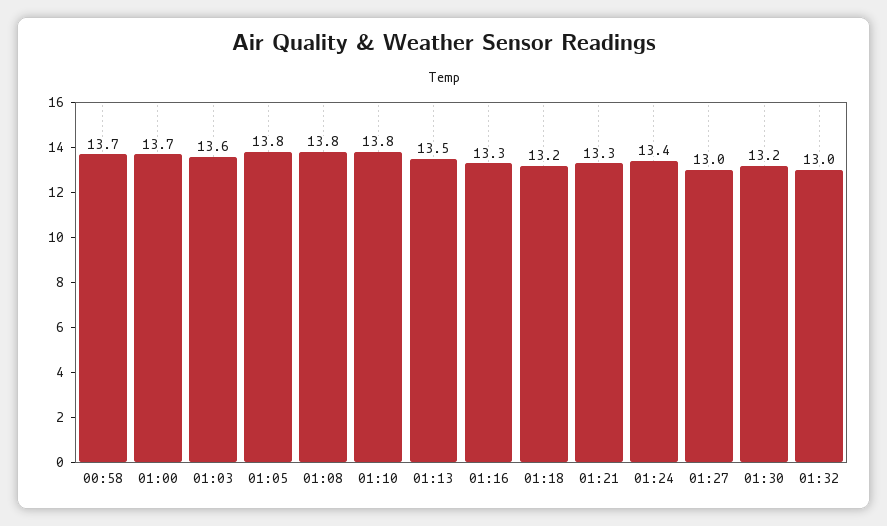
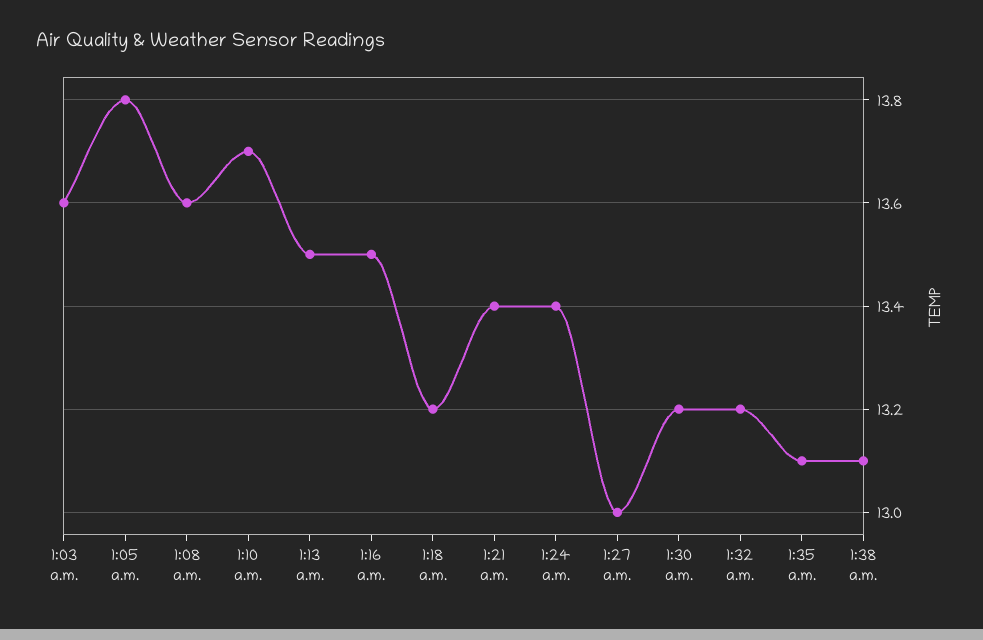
00:58: 13.7 -> none
01:00: 13.7 -> none
01:08: 13.8 -> 13.6
01:10: 13.8 -> 13.7
01:16: 13.3 -> 13.5
01:21: 13.3 -> 13.4
01:32: 13 -> 13.2
1:35 a.m.: none -> 13.1
1:38 a.m.: none -> 13.1

